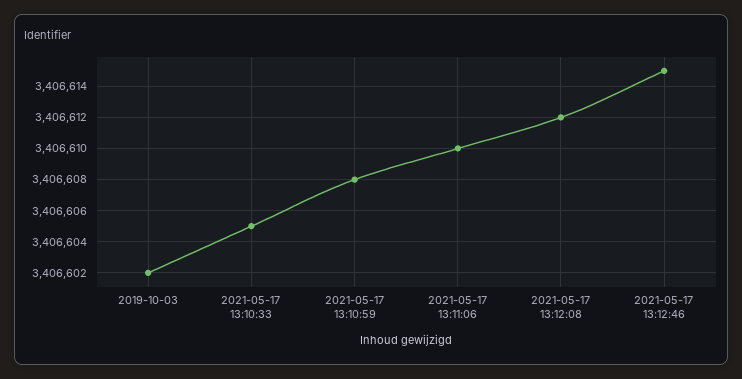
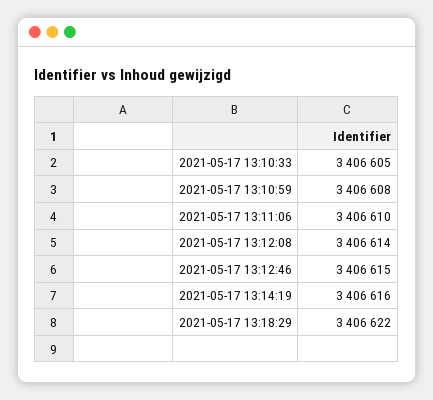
2019-10-03: 3406602 -> none
2021-05-17 13:12:08: 3406612 -> 3406614
2021-05-17 13:14:19: none -> 3406616
2021-05-17 13:18:29: none -> 3406622

